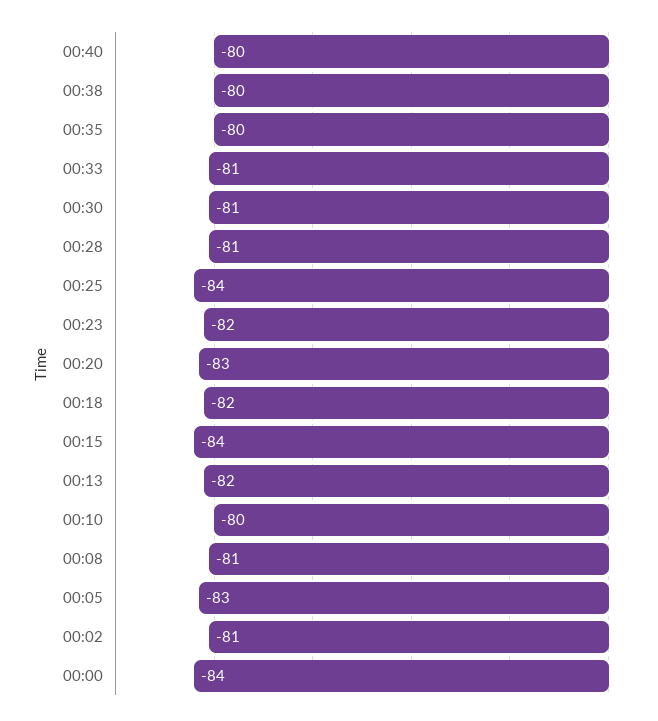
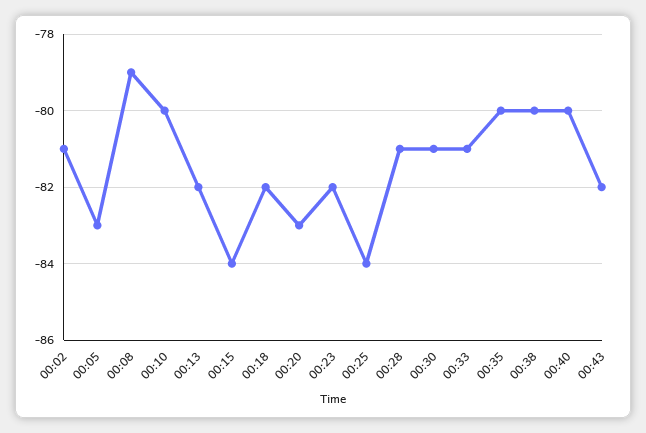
00:08: -81 -> -79
00:00: -84 -> none
00:43: none -> -82

